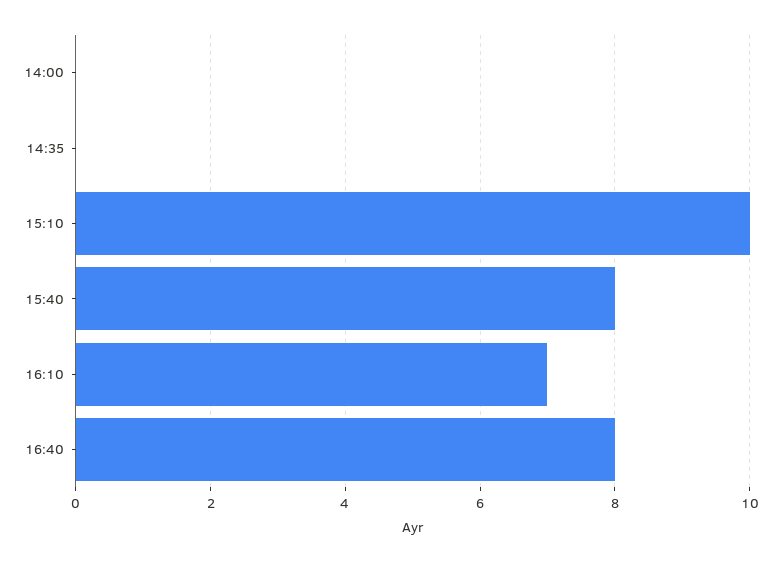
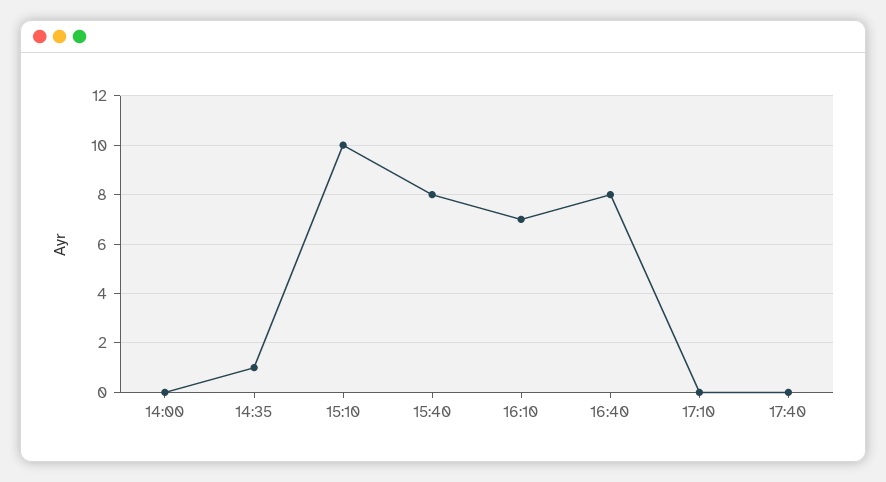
14:35: 0 -> 1
17:10: none -> 0
17:40: none -> 0

